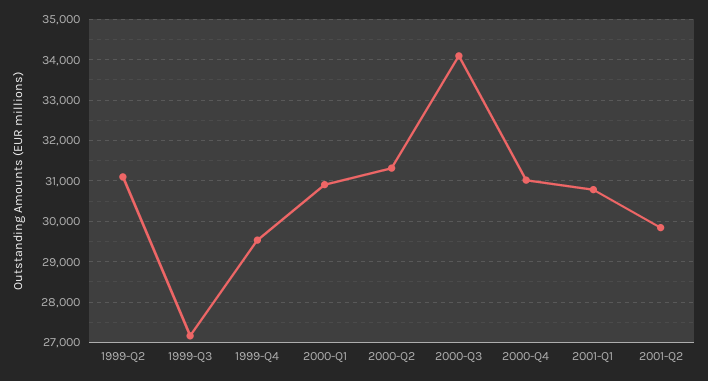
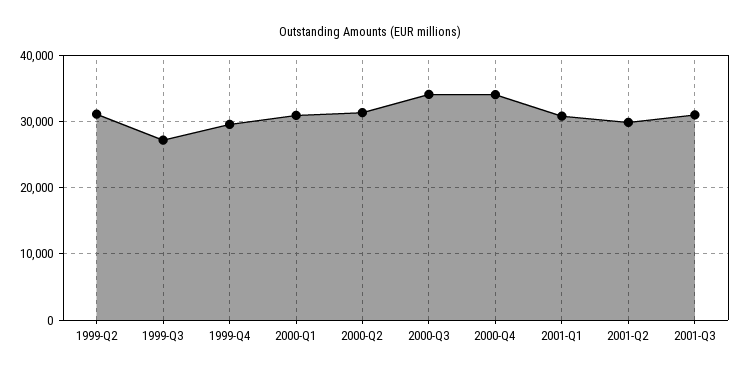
2000-Q4: 31000 -> 34000
2001-Q3: none -> 31000

